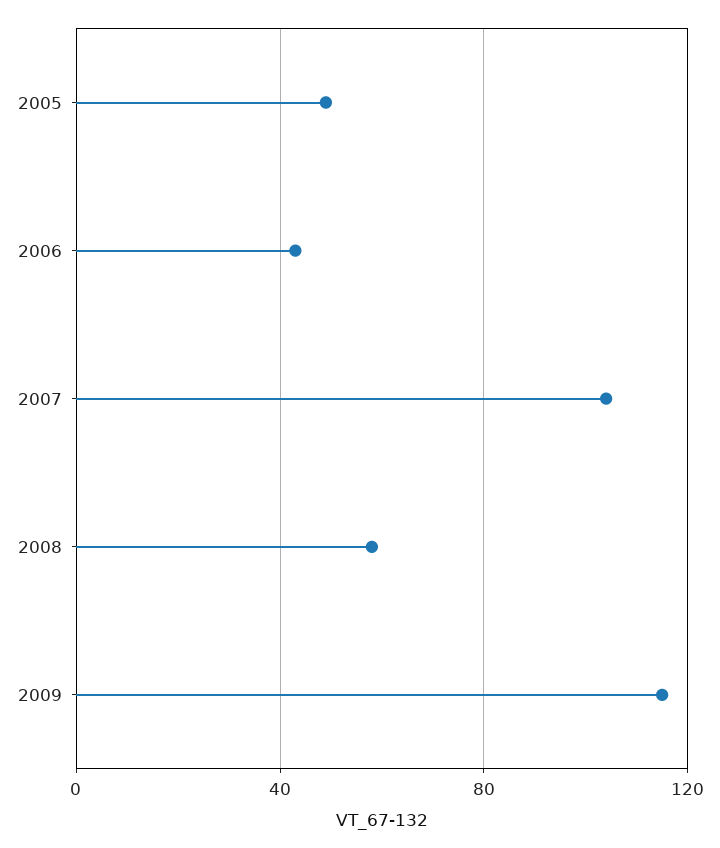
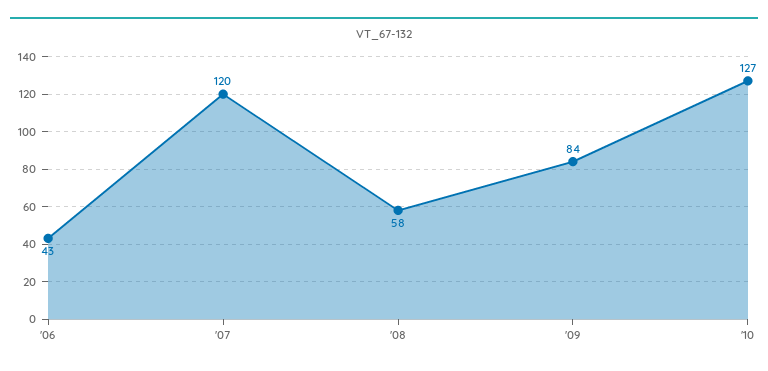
2005: 50 -> none
2007: 105 -> 120
2009: 115 -> 84
'10: none -> 127

